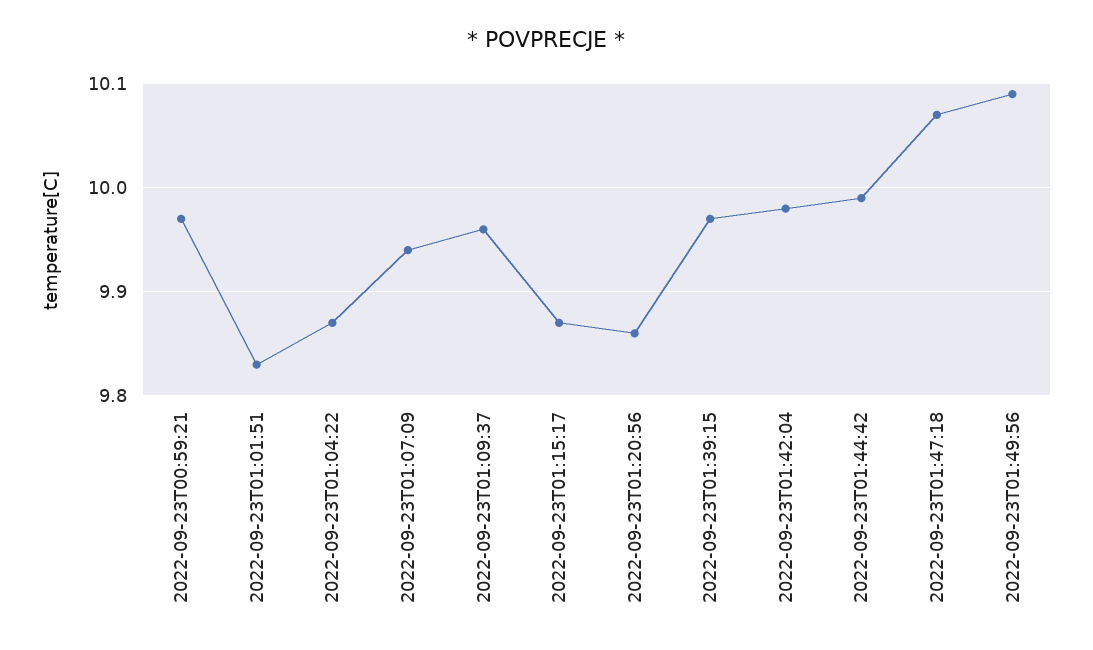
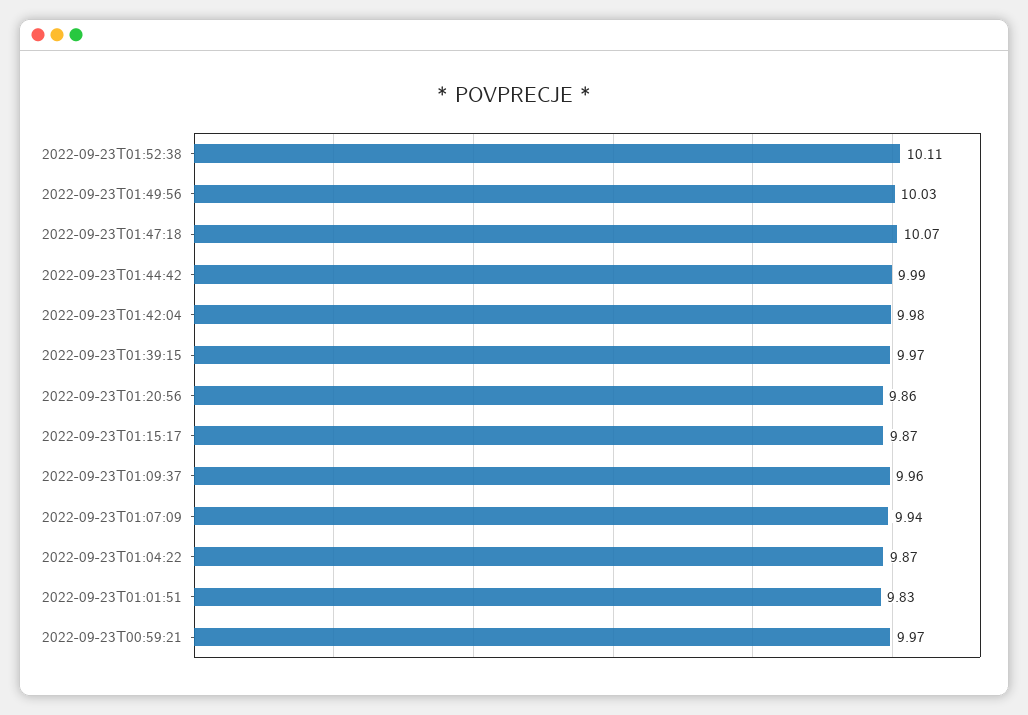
2022-09-23T01:49:56: 10.09 -> 10.03
2022-09-23T01:52:38: none -> 10.11

